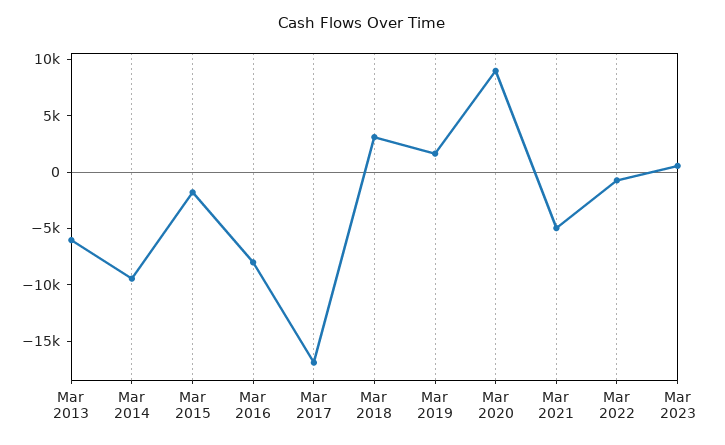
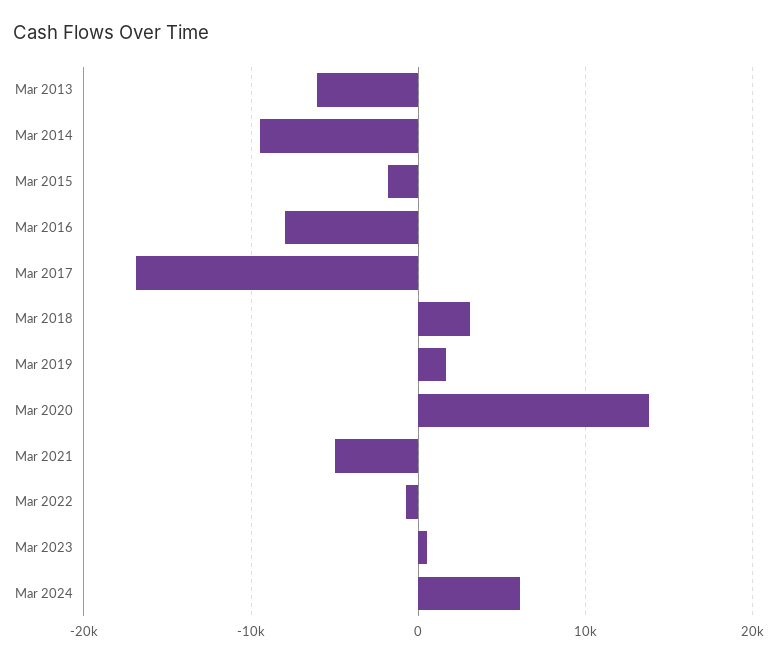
Mar 2020: 9000 -> 14000
Mar 2024: none -> 6000

